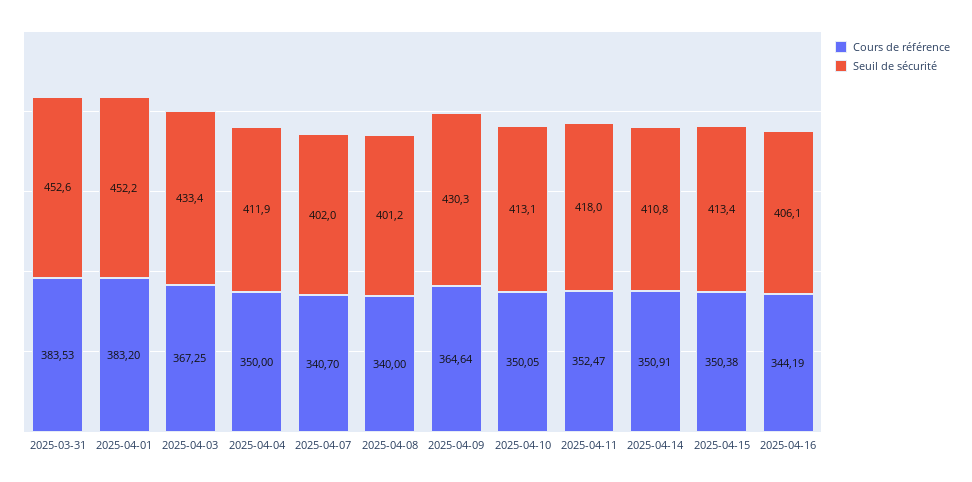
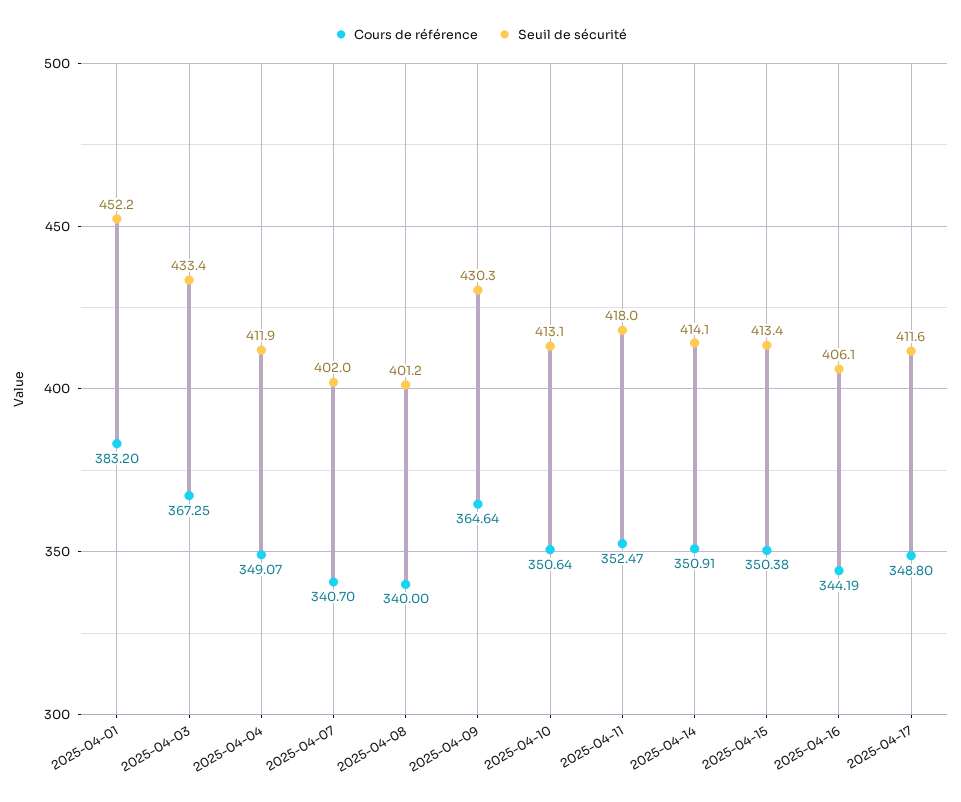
Cours de référence, 2025-03-31: 383.53 -> none
Seuil de sécurité, 2025-03-31: 452.6 -> none
Cours de référence, 2025-04-04: 350 -> 349.07
Cours de référence, 2025-04-10: 350.05 -> 350.64
Seuil de sécurité, 2025-04-14: 410.8 -> 414.1
Cours de référence, 2025-04-17: none -> 348.8
Seuil de sécurité, 2025-04-17: none -> 411.6

